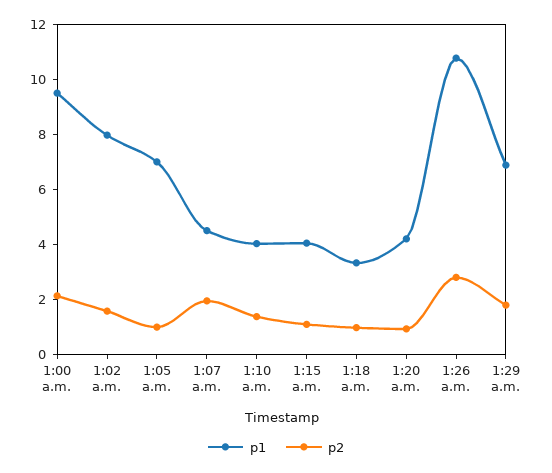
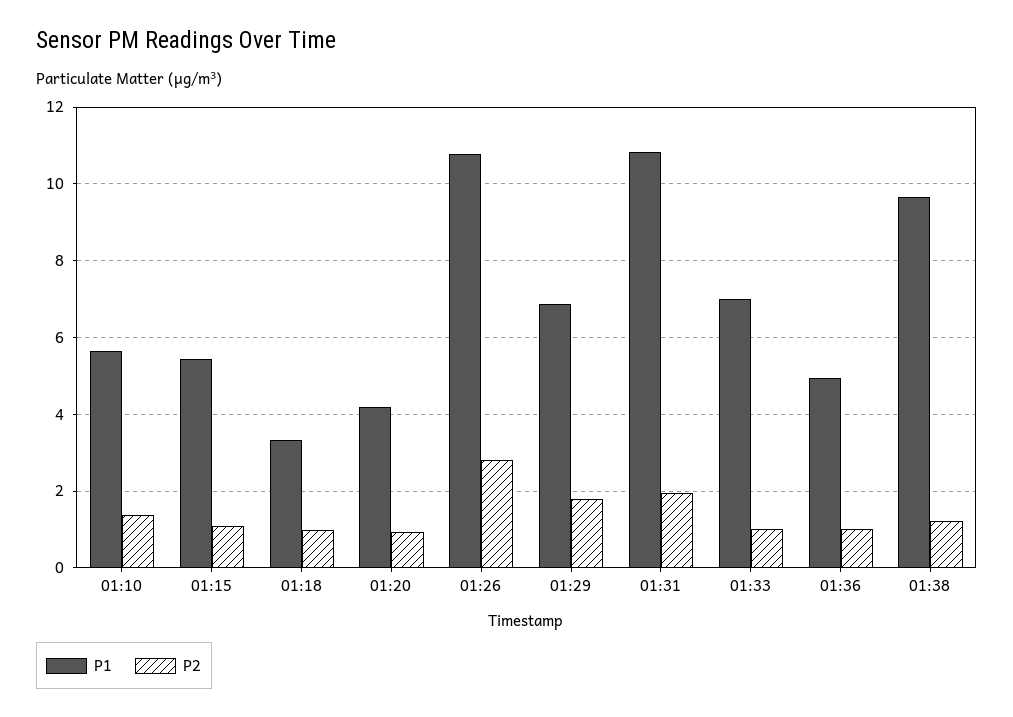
p1, 1:00 a.m.: 9.5 -> none
p2, 1:00 a.m.: 2 -> none
p1, 1:02 a.m.: 8 -> none
p2, 1:02 a.m.: 1.5 -> none
p1, 1:05 a.m.: 7 -> none
p2, 1:05 a.m.: 1 -> none
p1, 1:07 a.m.: 4.5 -> none
p2, 1:07 a.m.: 2 -> none
p1, 1:10 a.m.: 4 -> 5.6
p1, 1:15 a.m.: 4 -> 5.4
p1, 01:31: none -> 10.8
p2, 01:31: none -> 2
p1, 01:33: none -> 7
p2, 01:33: none -> 1
p1, 01:36: none -> 5
p2, 01:36: none -> 1
p1, 01:38: none -> 9.6
p2, 01:38: none -> 1.2

